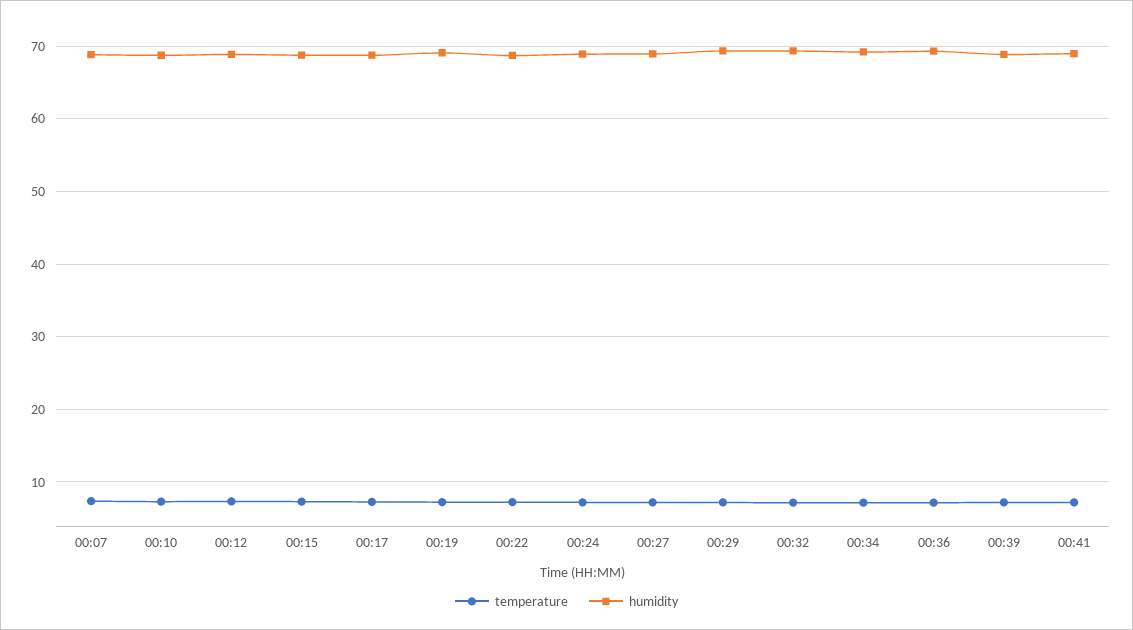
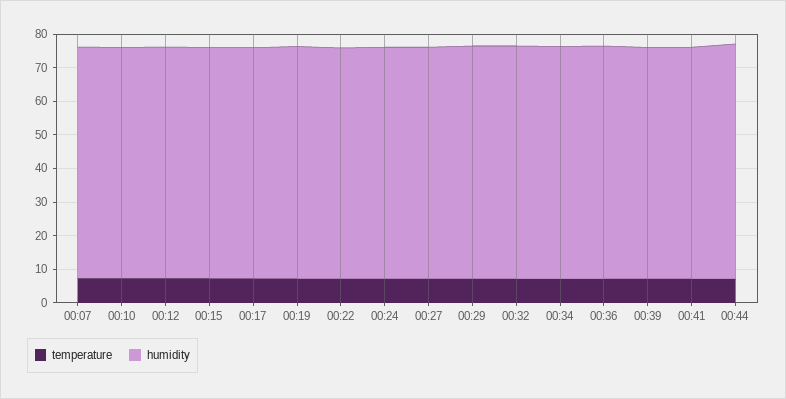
temperature, 00:44: none -> 7.5
humidity, 00:44: none -> 70

